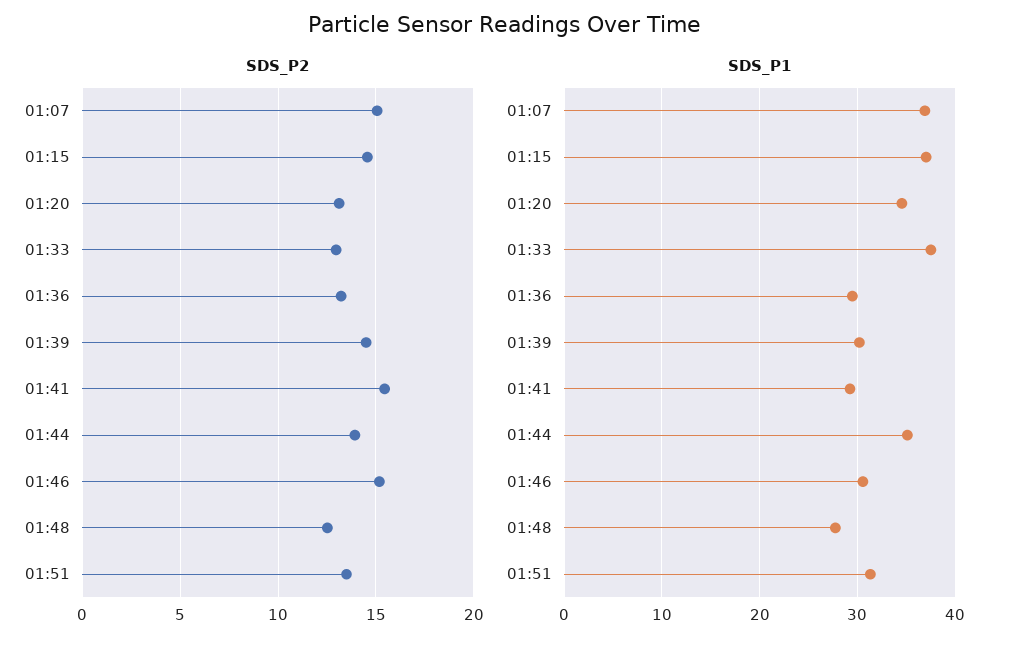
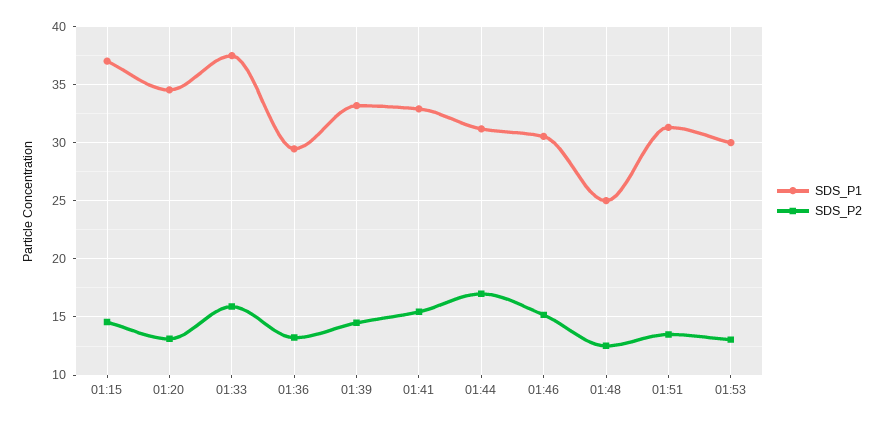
SDS_P2, 01:07: 15 -> none
SDS_P2, 01:33: 13 -> 16
SDS_P2, 01:44: 14 -> 17
SDS_P1, 01:07: 37 -> none
SDS_P1, 01:39: 30 -> 33
SDS_P1, 01:41: 29 -> 33
SDS_P1, 01:44: 35 -> 31
SDS_P1, 01:48: 28 -> 25
SDS_P1, 01:53: none -> 30
SDS_P2, 01:53: none -> 13

